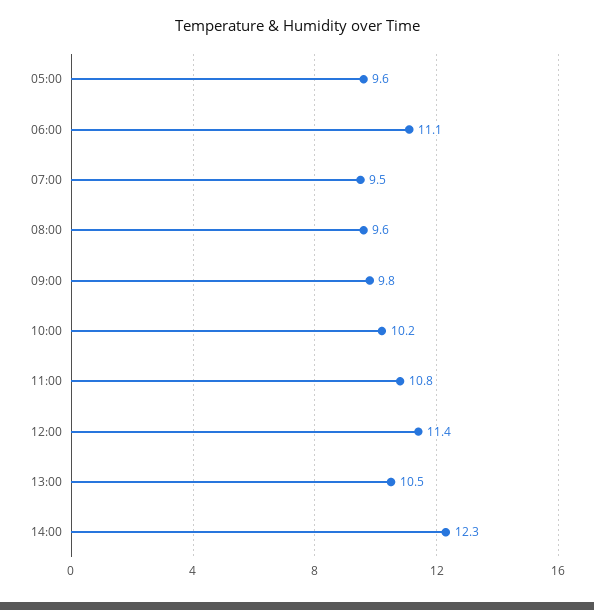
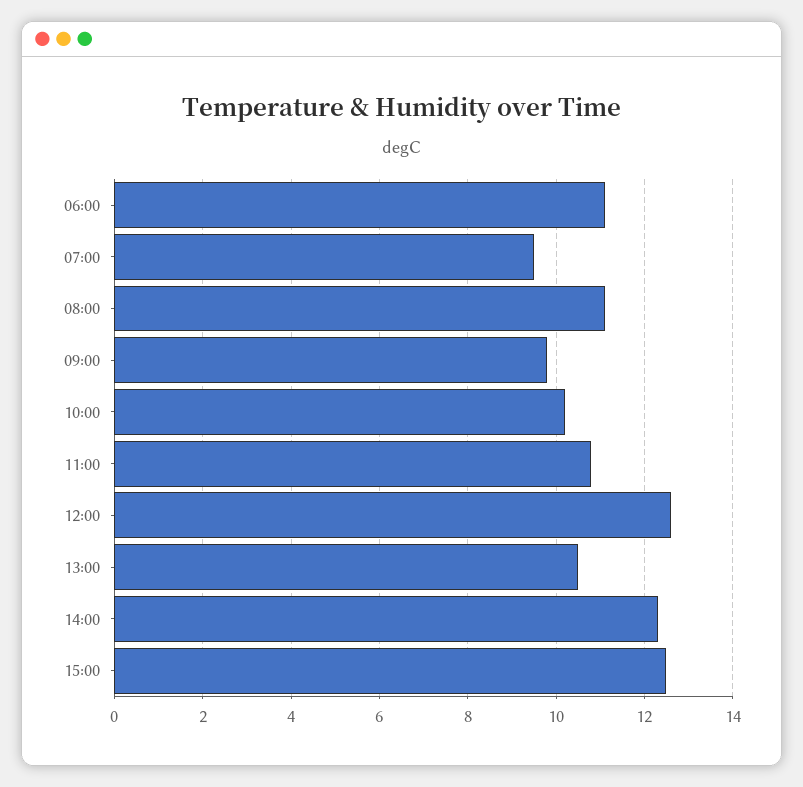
05:00: 9.6 -> none
08:00: 9.6 -> 11
12:00: 11.4 -> 12.5
15:00: none -> 12.5

